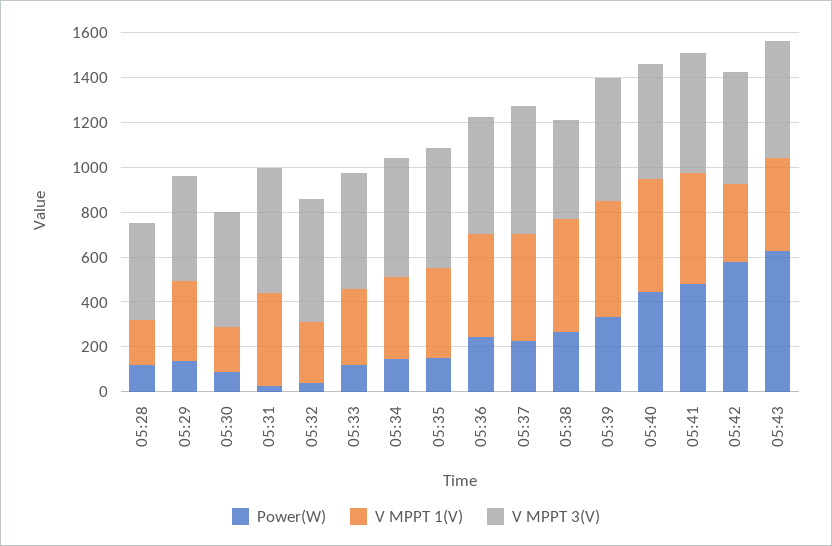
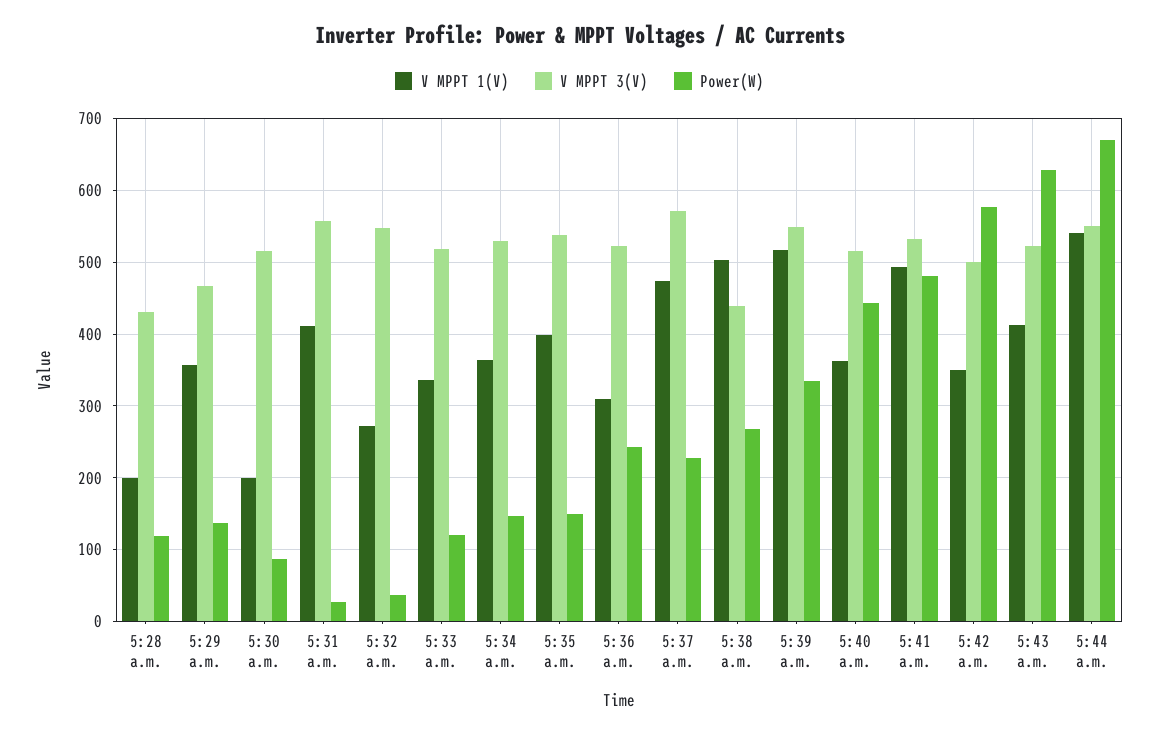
V MPPT 1(V), 05:36: 450 -> 310
V MPPT 1(V), 05:40: 500 -> 360
V MPPT 1(V), 5:44 a.m.: none -> 540
V MPPT 3(V), 5:44 a.m.: none -> 550
Power(W), 5:44 a.m.: none -> 670

